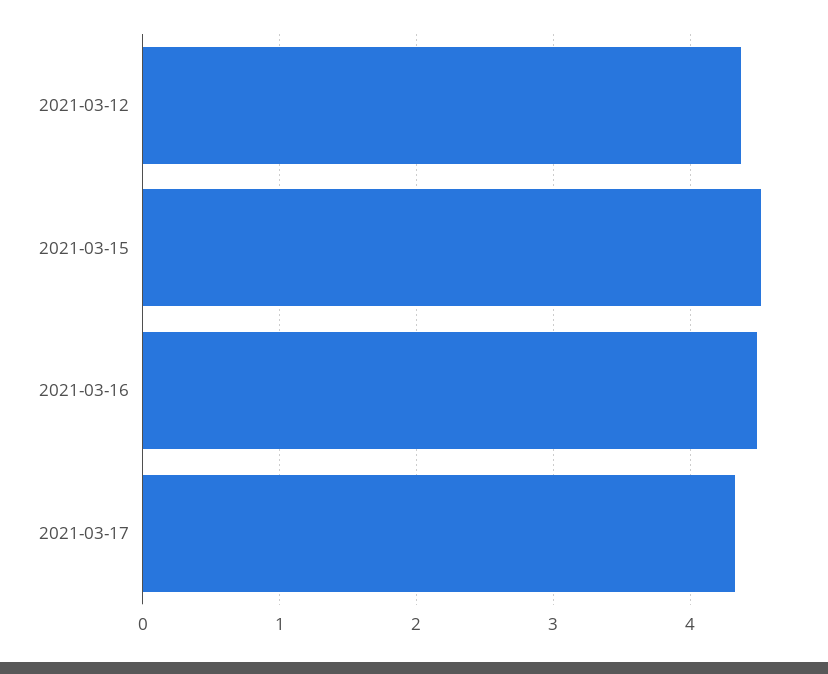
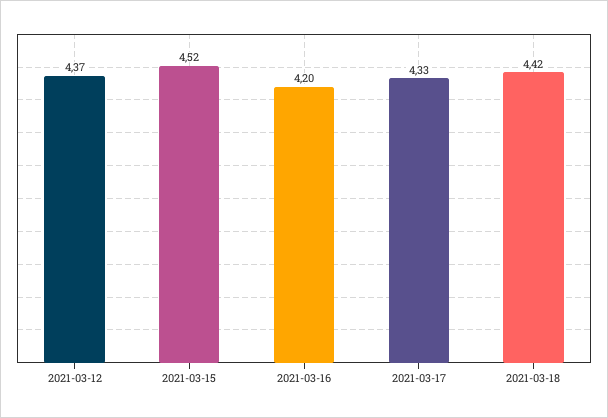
2021-03-16: 4.5 -> 4.2
2021-03-18: none -> 4.42

